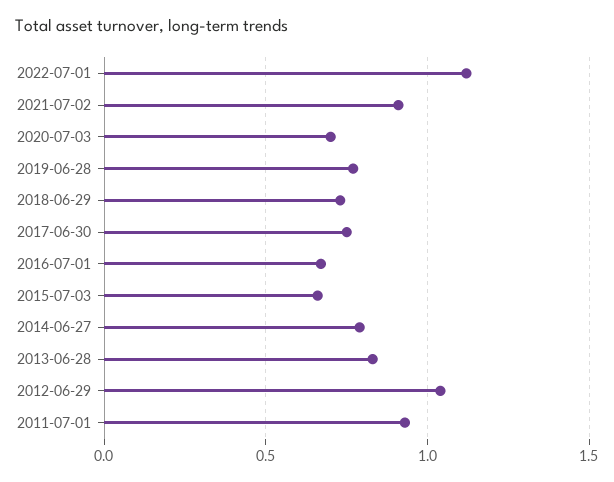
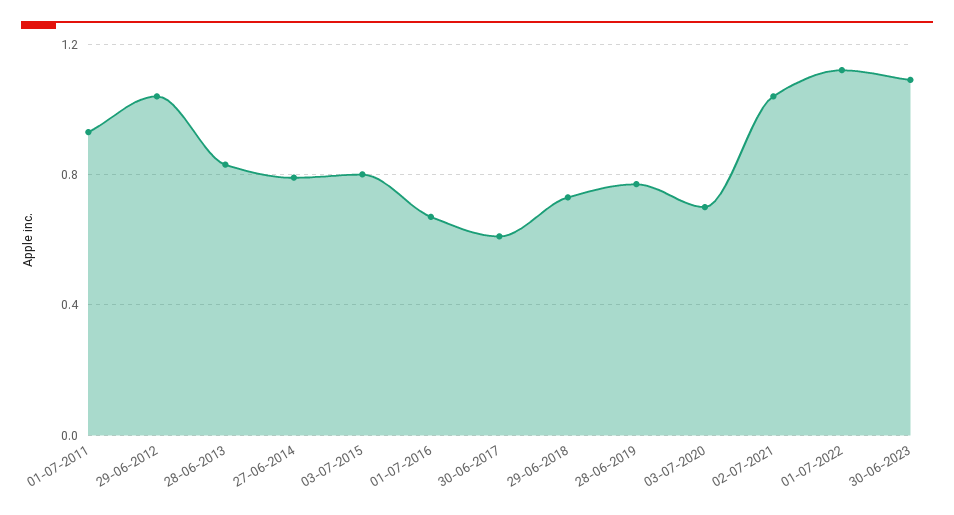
2021-07-02: 0.9 -> 1.05
2017-06-30: 0.75 -> 0.6
2015-07-03: 0.65 -> 0.8
30-06-2023: none -> 1.1

